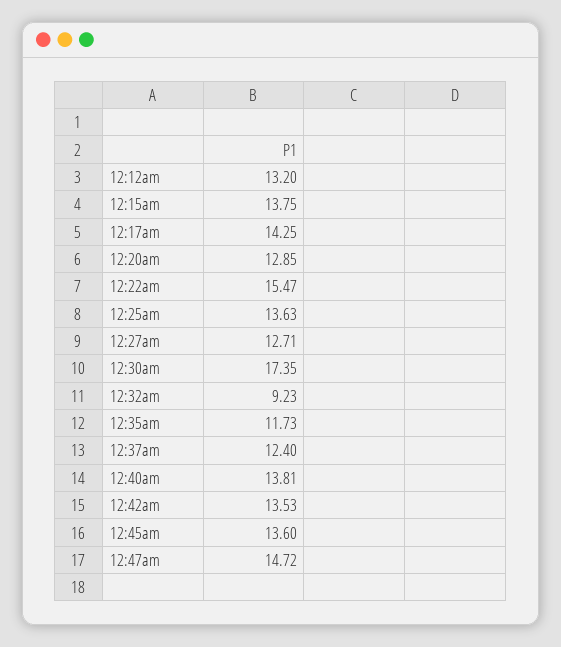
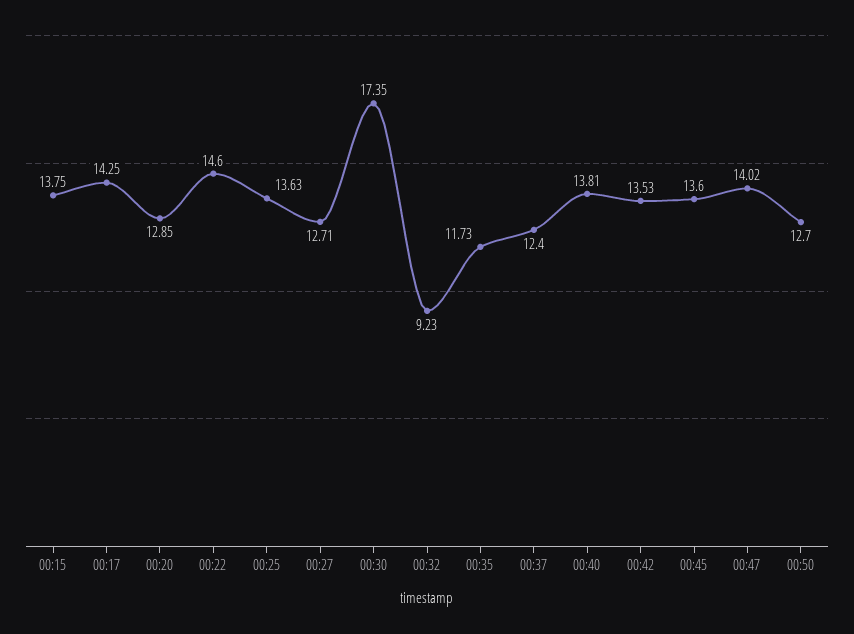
12:12am: 13.2 -> none
12:22am: 15.47 -> 14.6
12:47am: 14.72 -> 14.02
00:50: none -> 12.7

